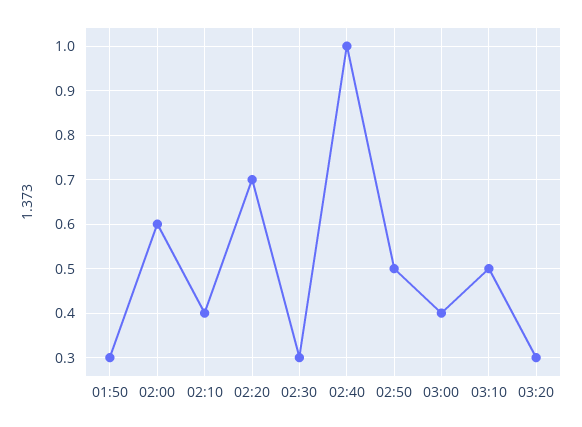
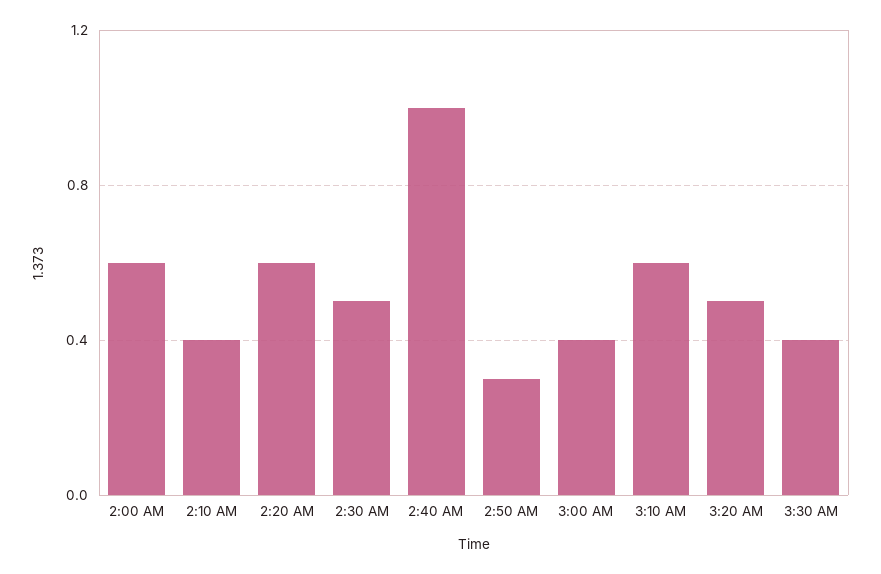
01:50: 0.3 -> none
02:20: 0.7 -> 0.6
02:30: 0.3 -> 0.5
02:50: 0.5 -> 0.3
03:10: 0.5 -> 0.6
03:20: 0.3 -> 0.5
3:30 AM: none -> 0.4

